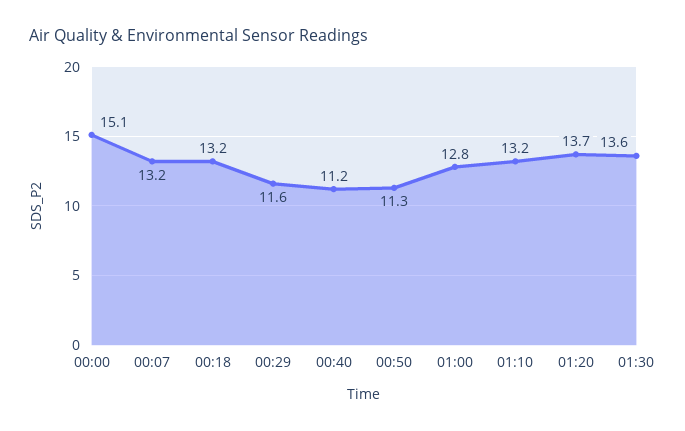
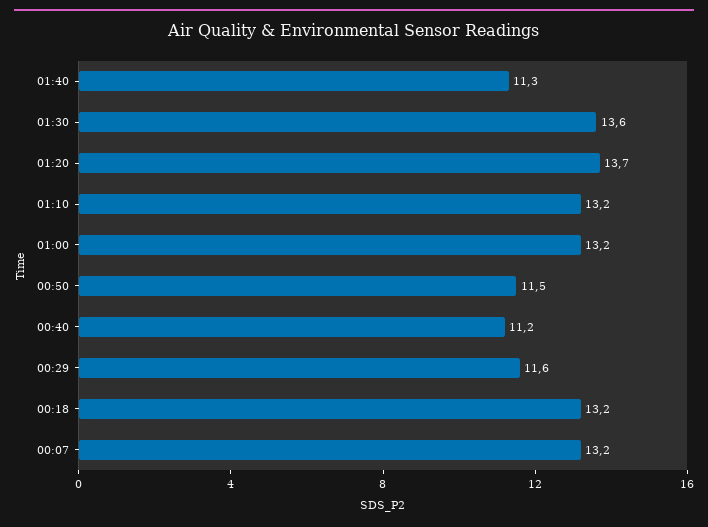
00:00: 15.1 -> none
00:50: 11.3 -> 11.5
01:00: 12.8 -> 13.2
01:40: none -> 11.3

